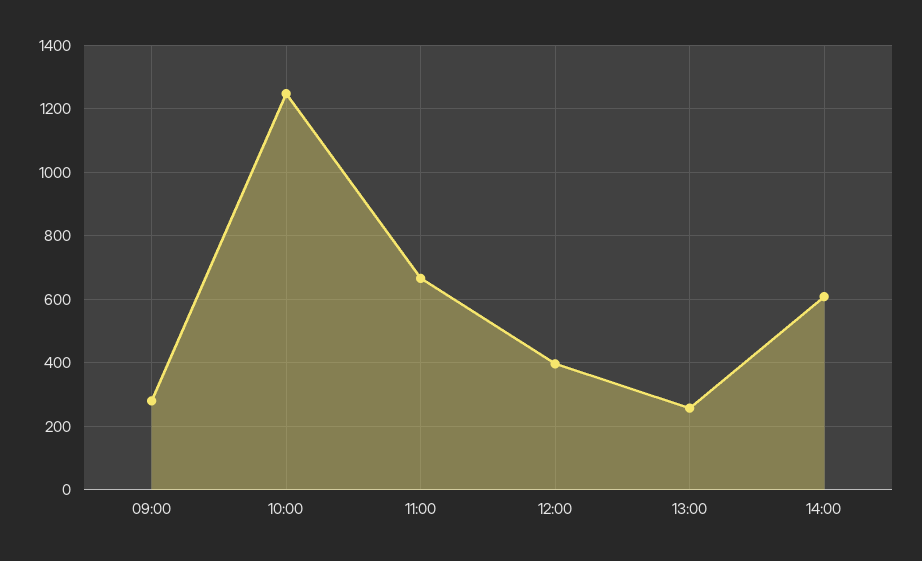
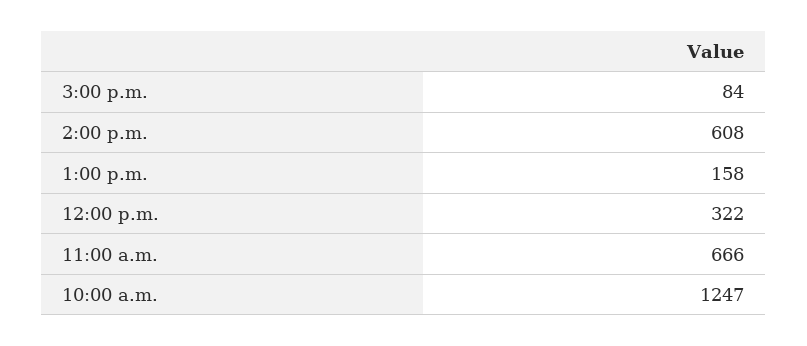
09:00: 280 -> none
12:00: 400 -> 322
13:00: 260 -> 158
3:00 p.m.: none -> 84

